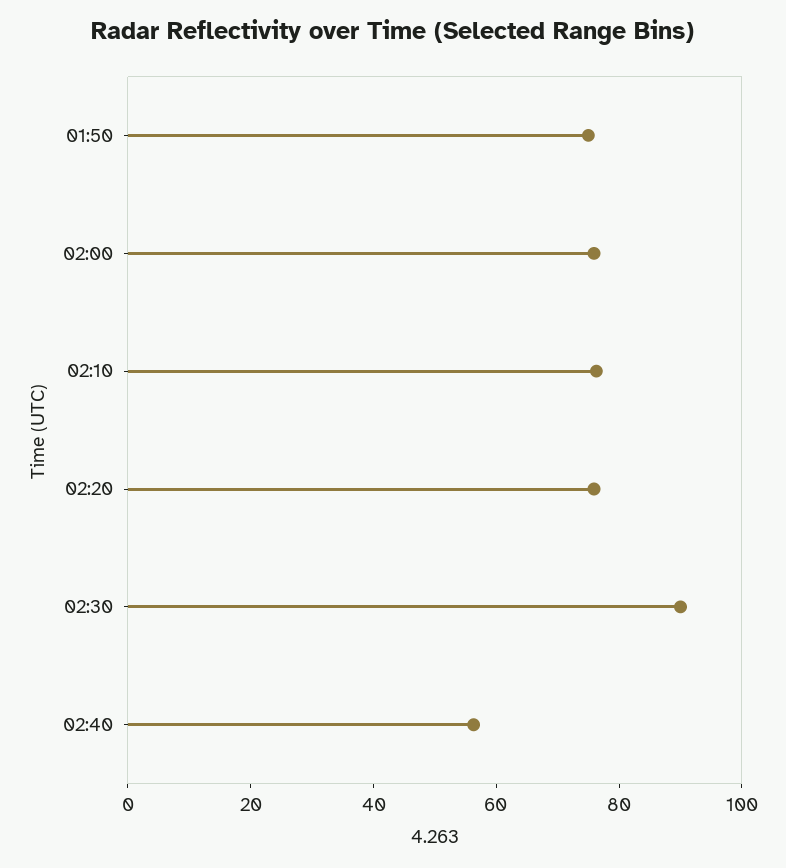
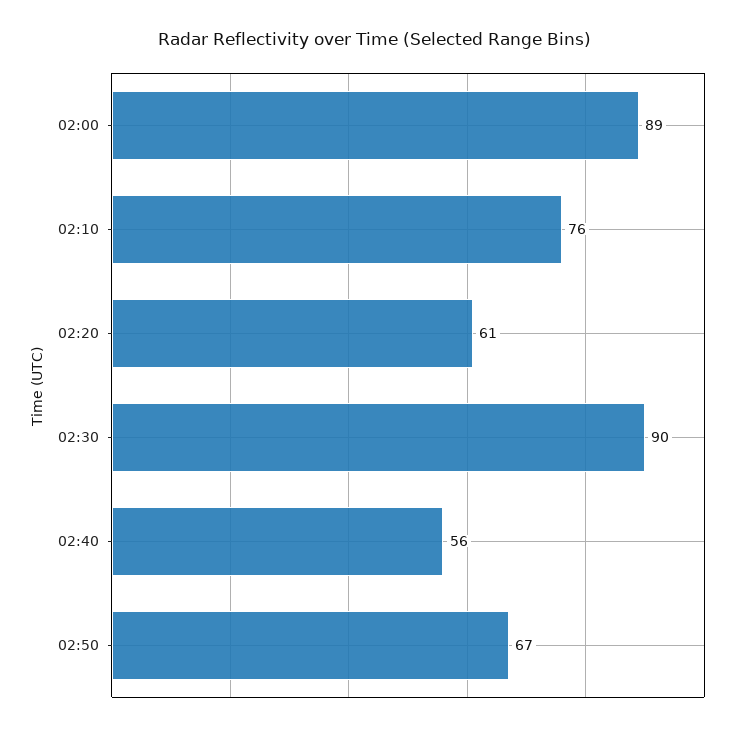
01:50: 75 -> none
02:00: 75 -> 89
02:20: 75 -> 61
02:50: none -> 67

